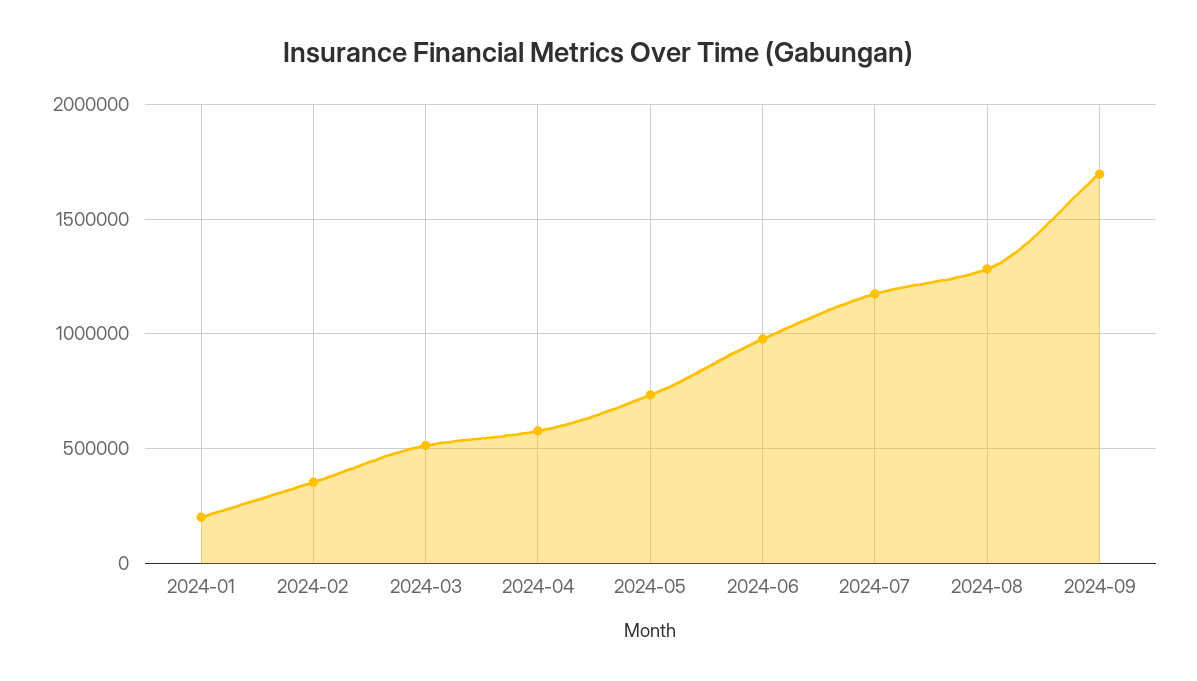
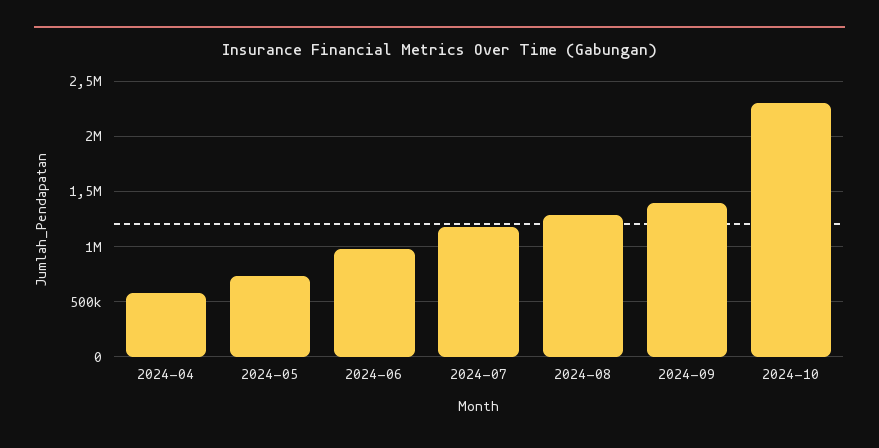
2024-01: 200000 -> none
2024-02: 350000 -> none
2024-03: 500000 -> none
2024-09: 1700000 -> 1400000
2024-10: none -> 2300000

